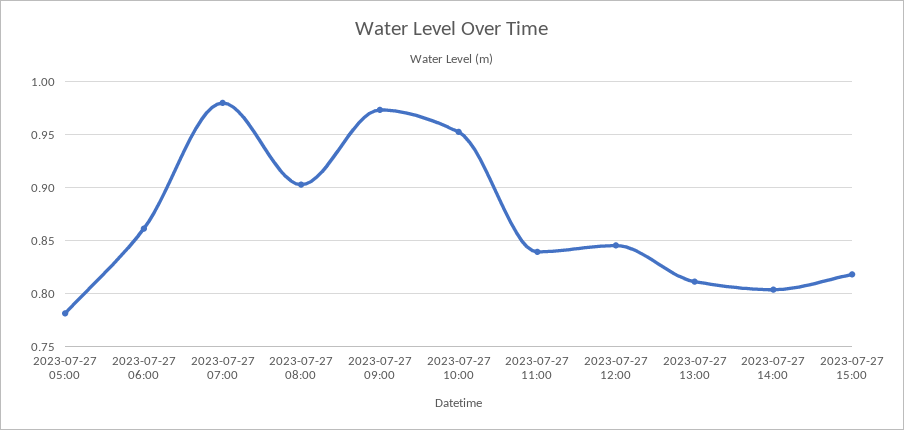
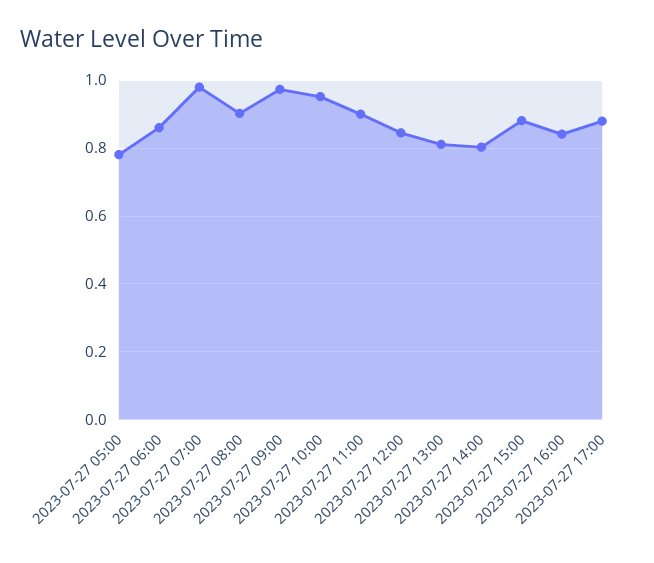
2023-07-27 11:00: 0.84 -> 0.9
2023-07-27 15:00: 0.82 -> 0.88
2023-07-27 16:00: none -> 0.84
2023-07-27 17:00: none -> 0.88

